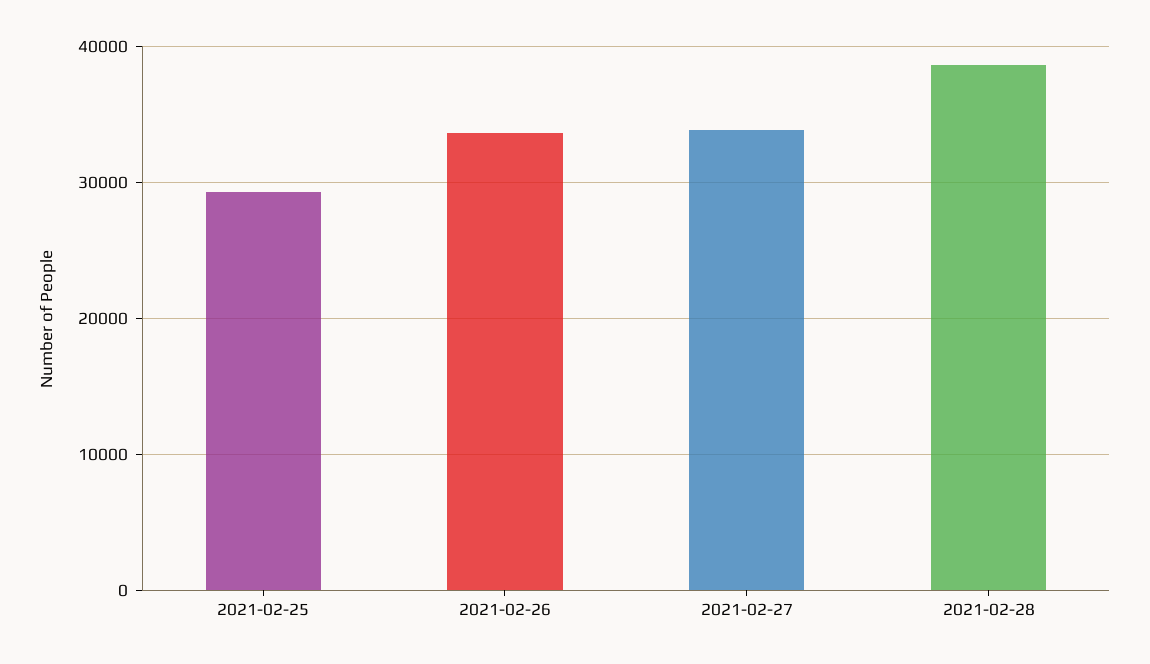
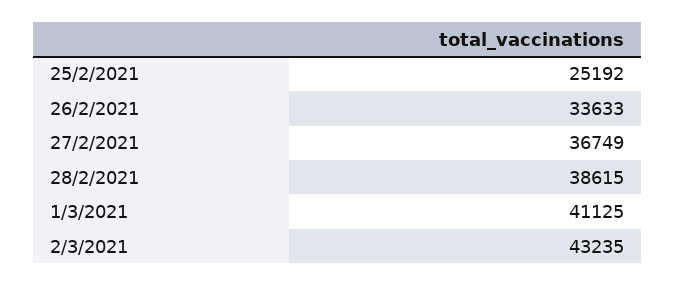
2021-02-25: 29000 -> 25192
2021-02-27: 34000 -> 36749
1/3/2021: none -> 41125
2/3/2021: none -> 43235

